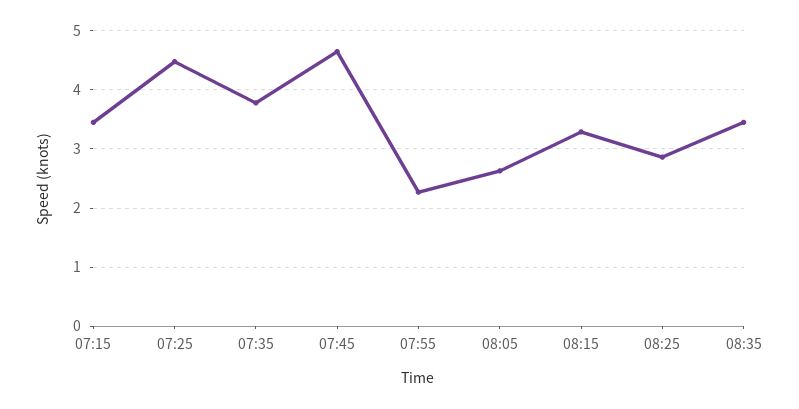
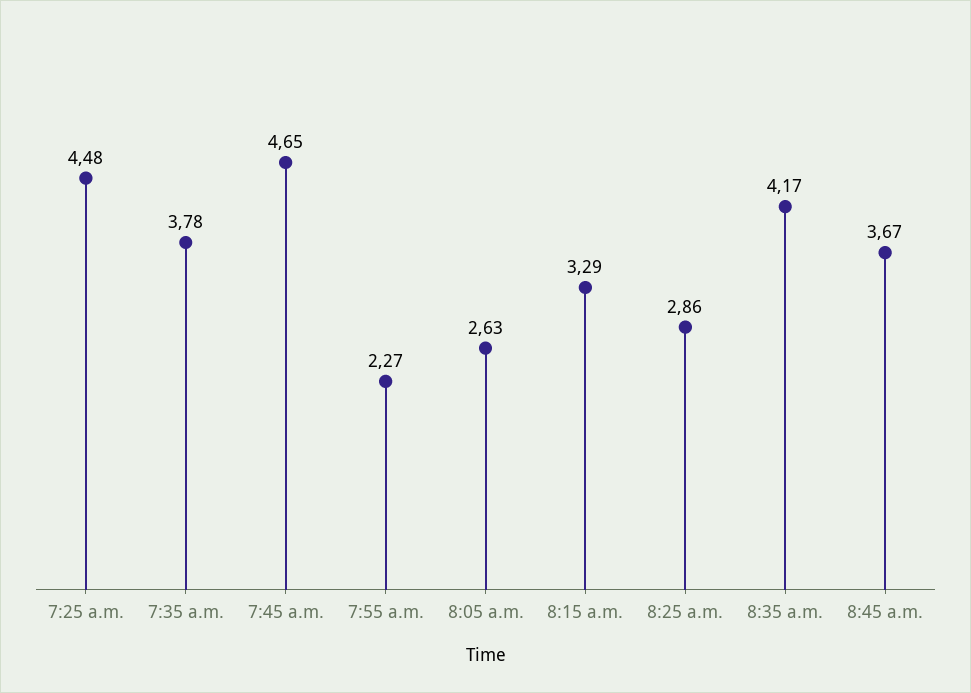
07:15: 3.4 -> none
08:35: 3.4 -> 4.17
8:45 a.m.: none -> 3.67

